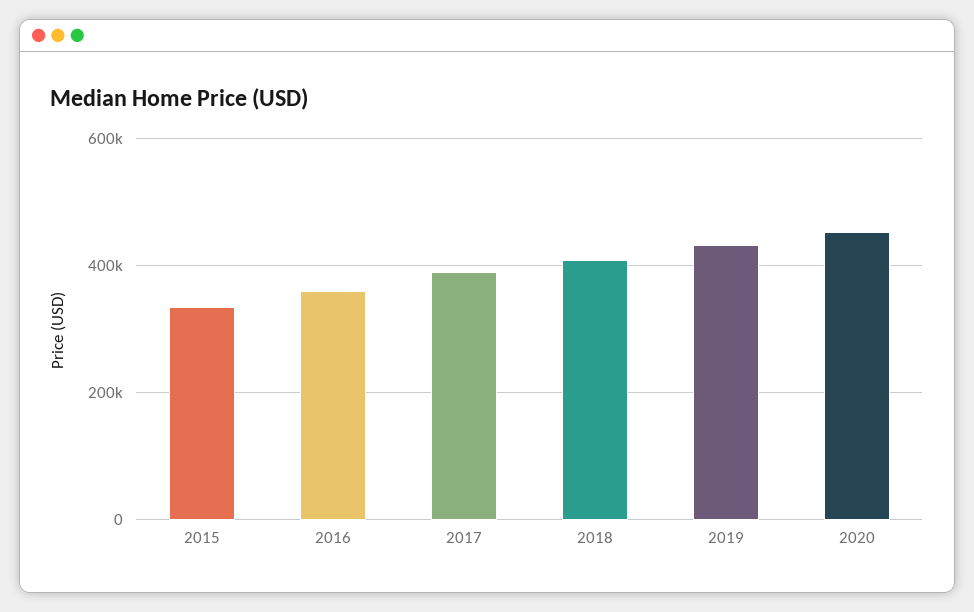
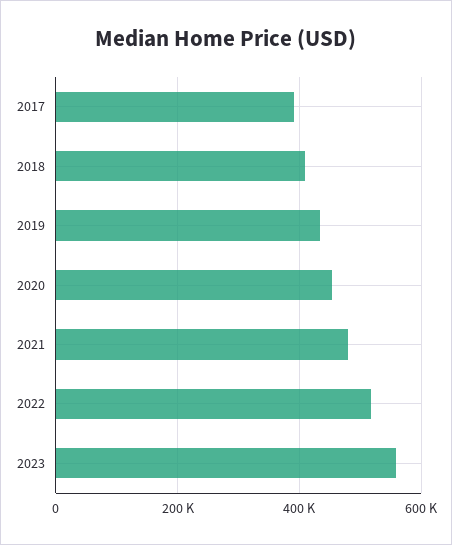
2015: 340000 -> none
2016: 360000 -> none
2021: none -> 480000
2022: none -> 520000
2023: none -> 560000

